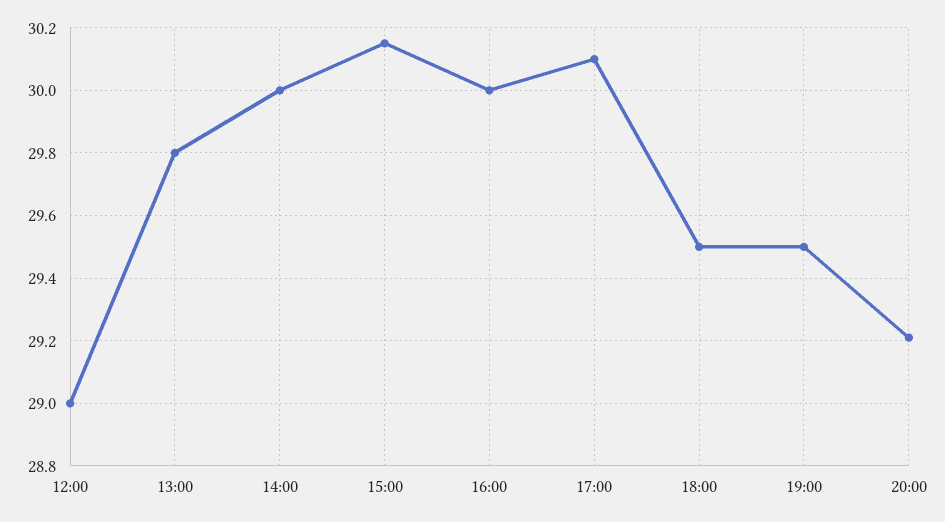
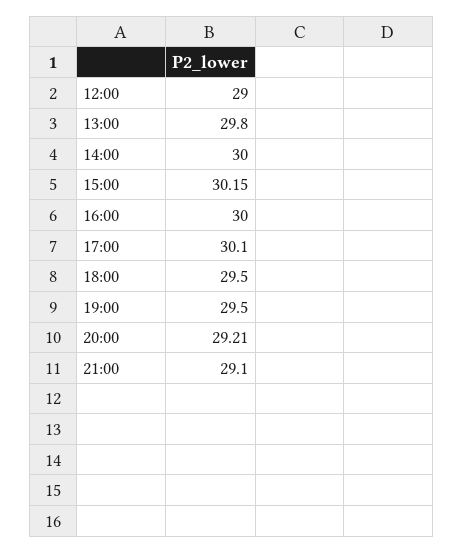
21:00: none -> 29.1

